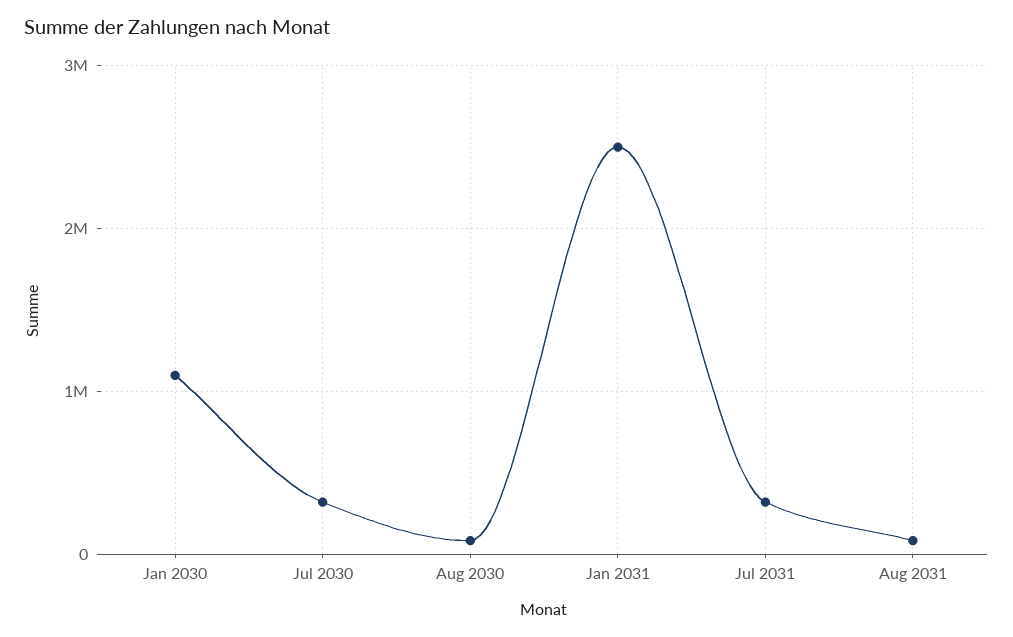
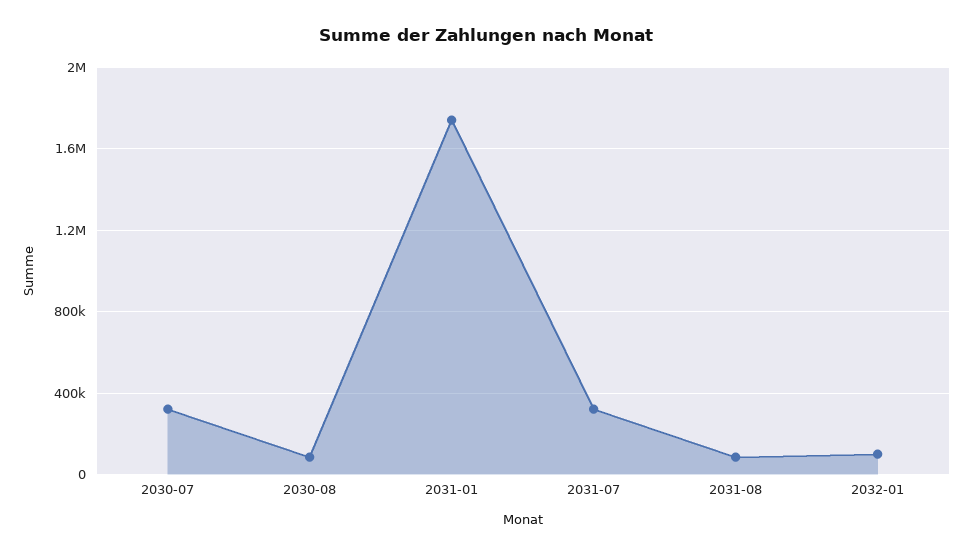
Jan 2030: 1100000 -> none
Jan 2031: 2500000 -> 1750000
2032-01: none -> 100000

